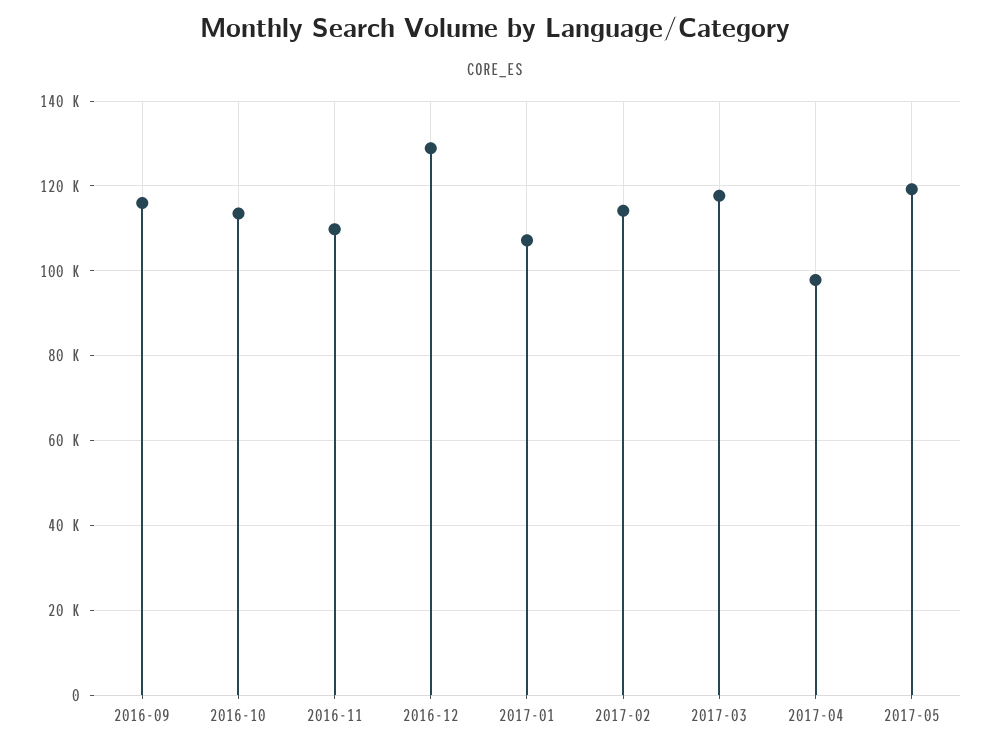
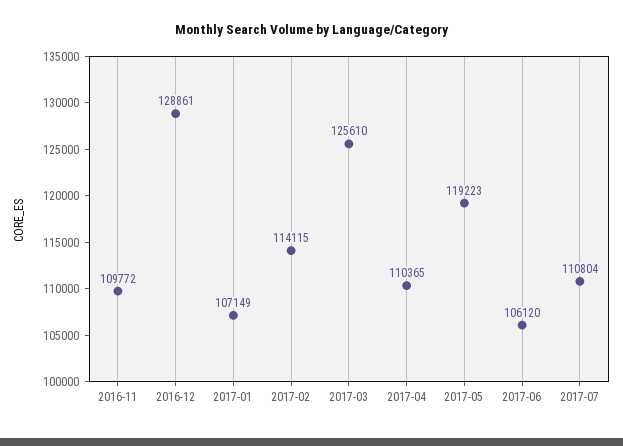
2016-09: 116000 -> none
2016-10: 114000 -> none
2017-03: 118000 -> 125610
2017-04: 98000 -> 110365
2017-06: none -> 106120
2017-07: none -> 110804

